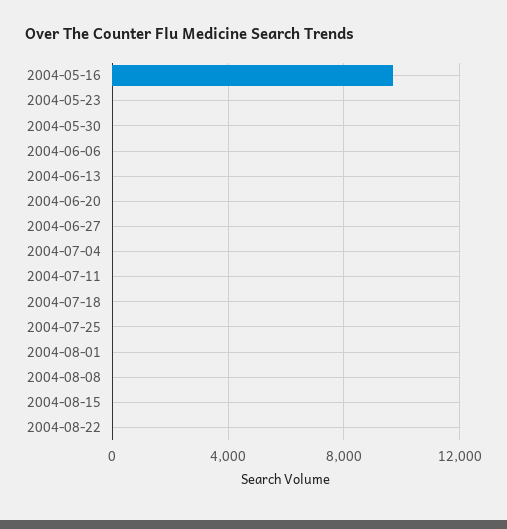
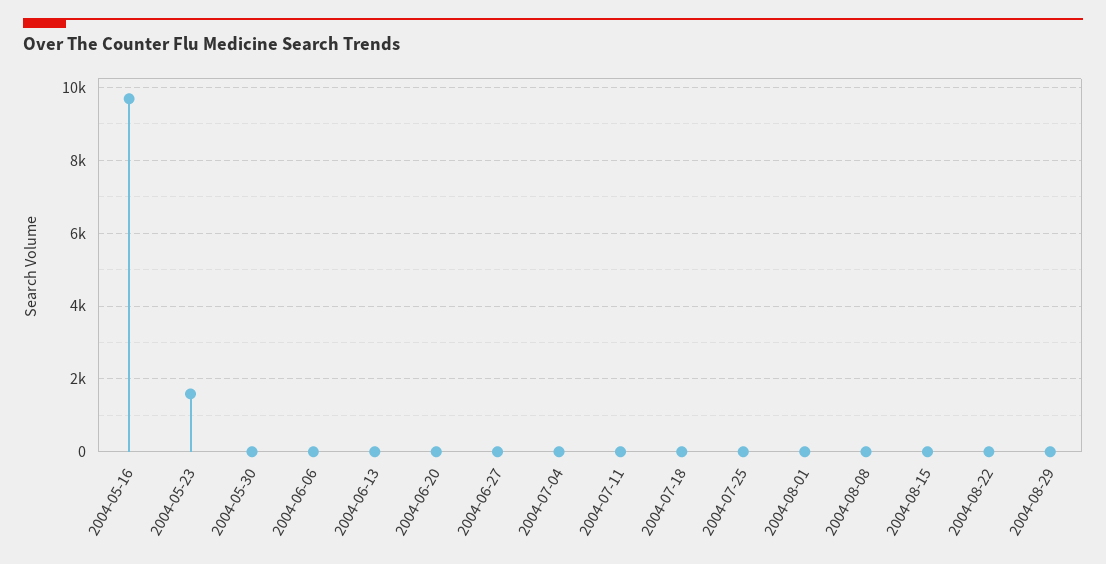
2004-05-23: 0 -> 1600
2004-08-29: none -> 0

